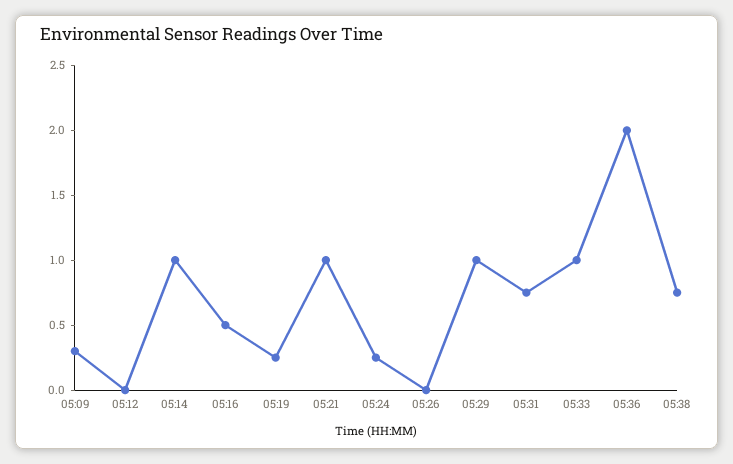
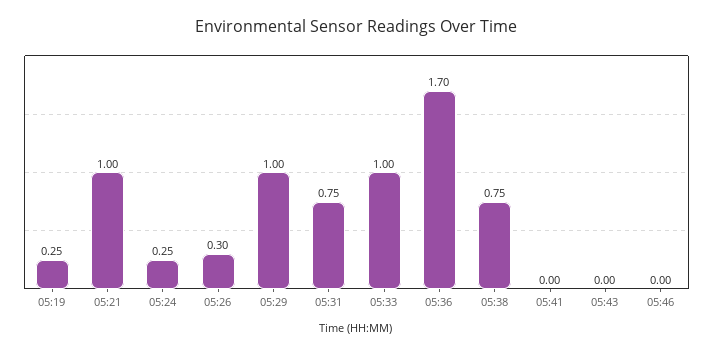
05:09: 0.3 -> none
05:12: 0 -> none
05:14: 1 -> none
05:16: 0.5 -> none
05:26: 0 -> 0.3
05:36: 2 -> 1.7
05:41: none -> 0
05:43: none -> 0
05:46: none -> 0

